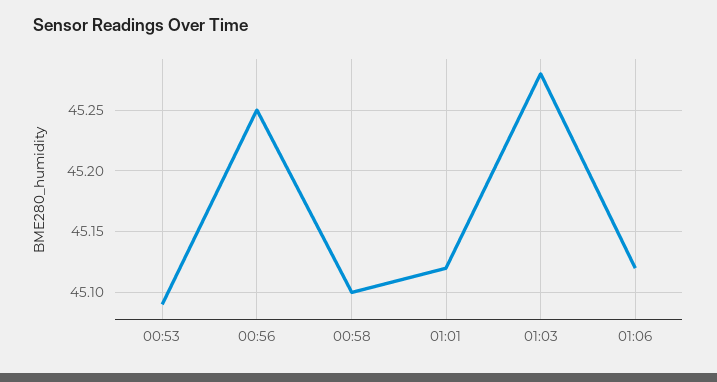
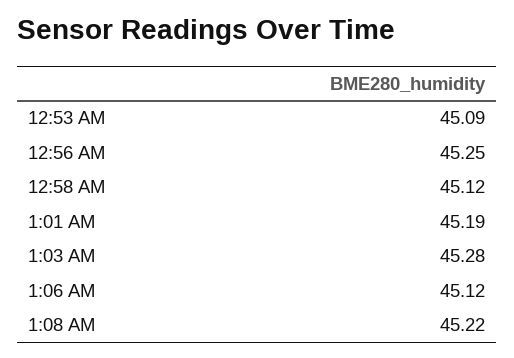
00:58: 45.1 -> 45.12
01:01: 45.12 -> 45.19
1:08 AM: none -> 45.22

